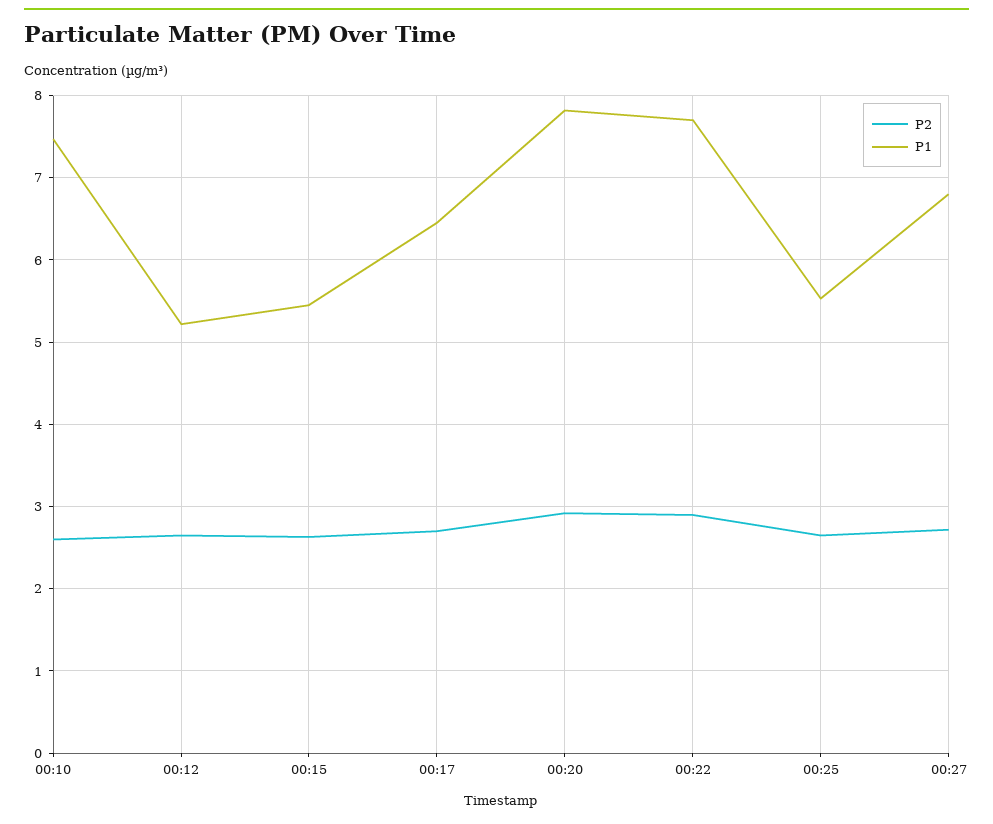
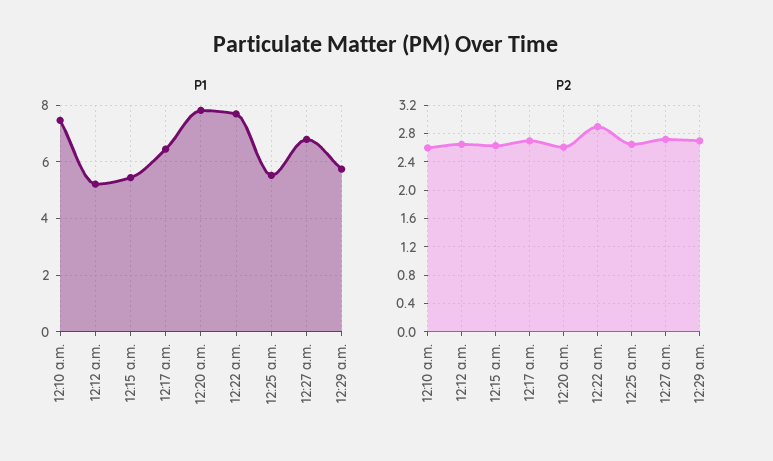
P2, 00:20: 2.9 -> 2.6
P1, 12:29 a.m.: none -> 5.75
P2, 12:29 a.m.: none -> 2.7

